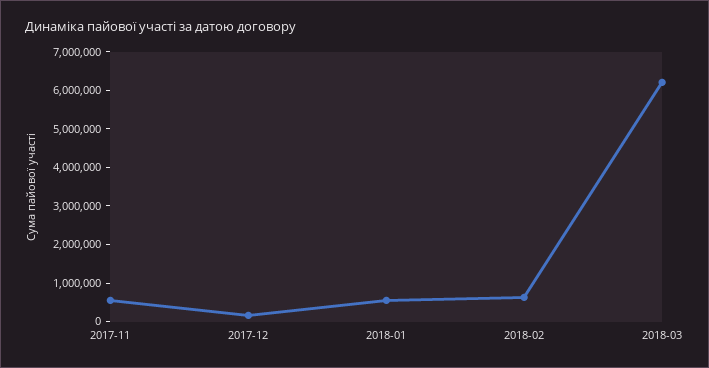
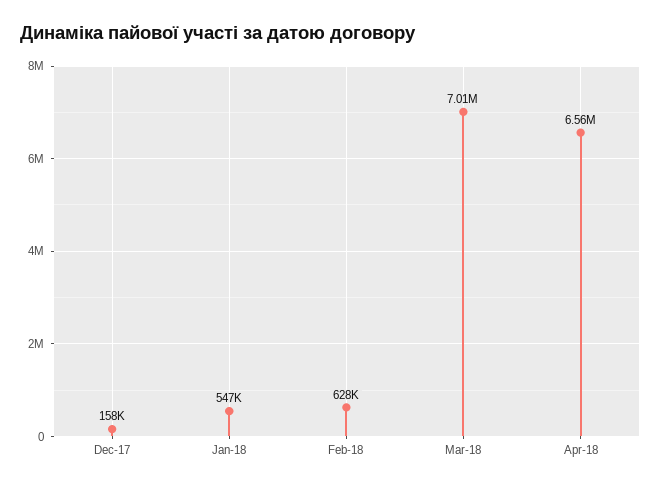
2017-11: 500000 -> none
2018-03: 6250000 -> 7010000
Apr-18: none -> 6560000

